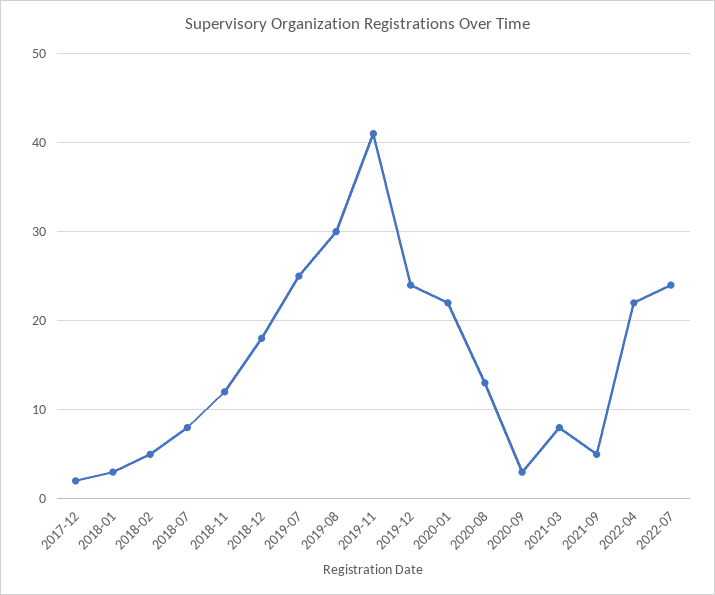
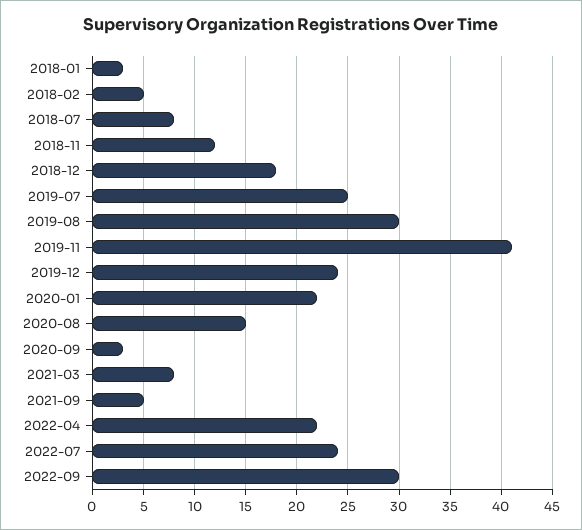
2017-12: 2 -> none
2020-08: 13 -> 15
2022-09: none -> 30

